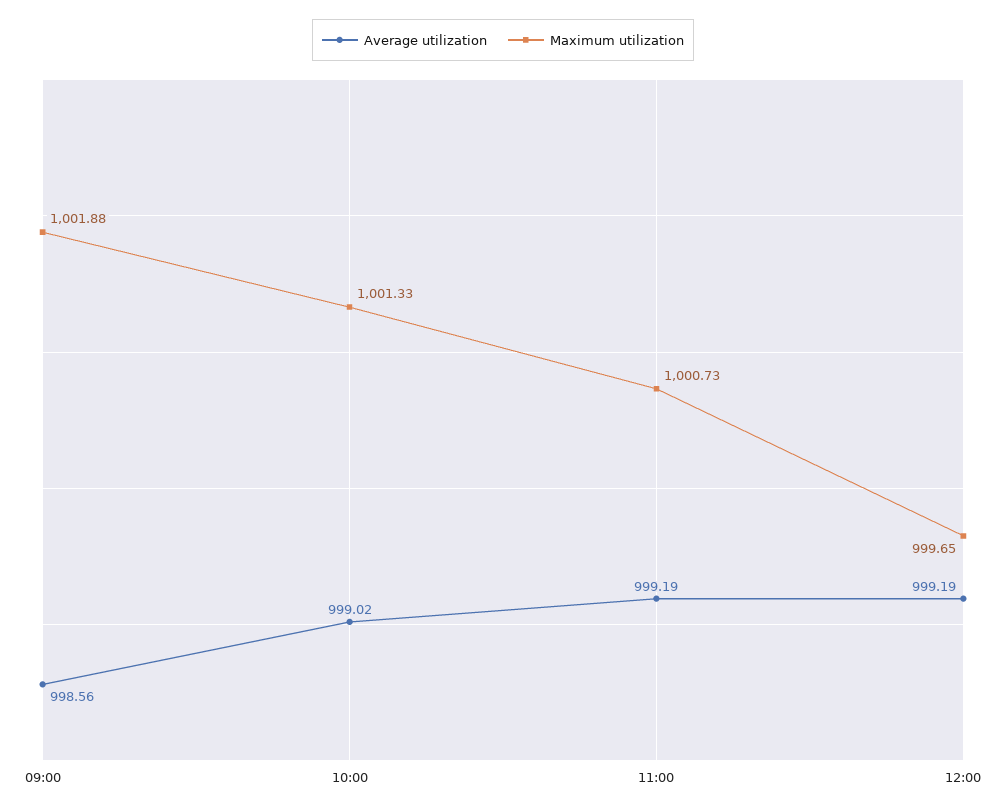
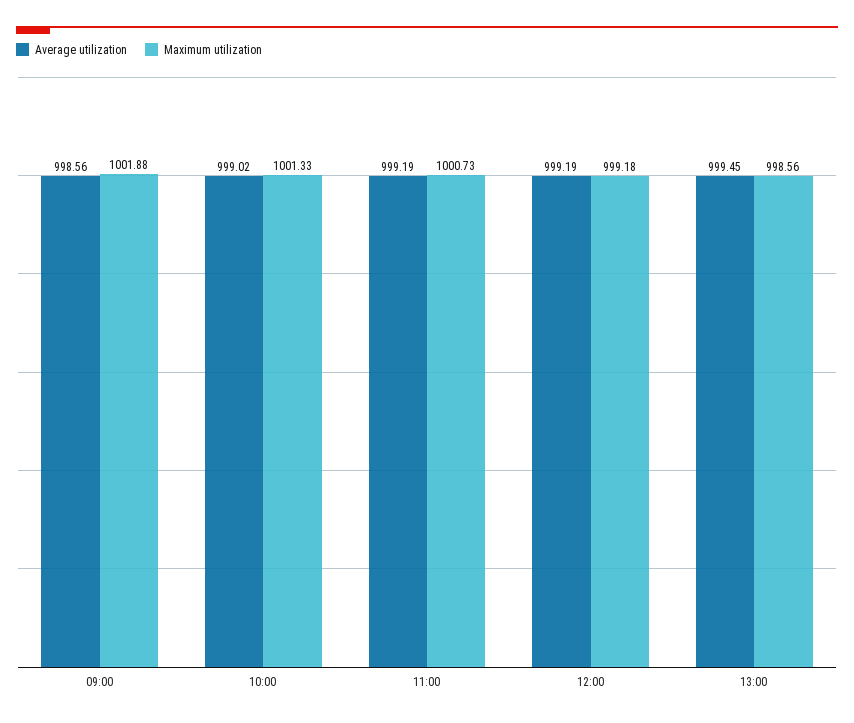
Maximum utilization, 12:00: 999.65 -> 999.18
Average utilization, 13:00: none -> 999.45
Maximum utilization, 13:00: none -> 998.56

